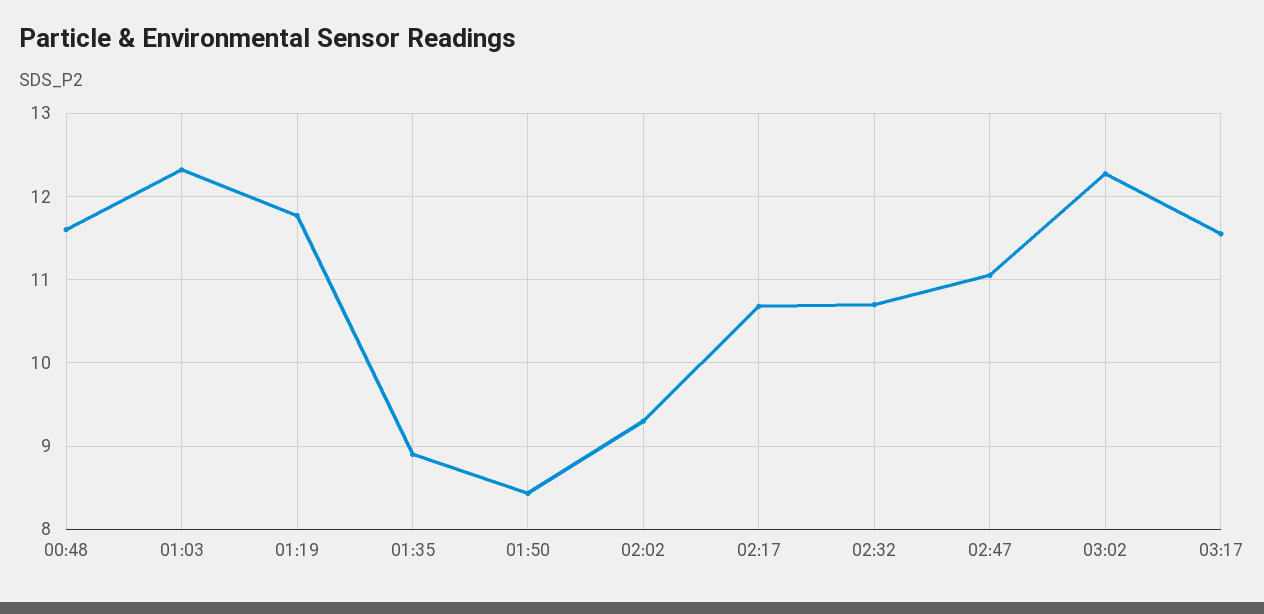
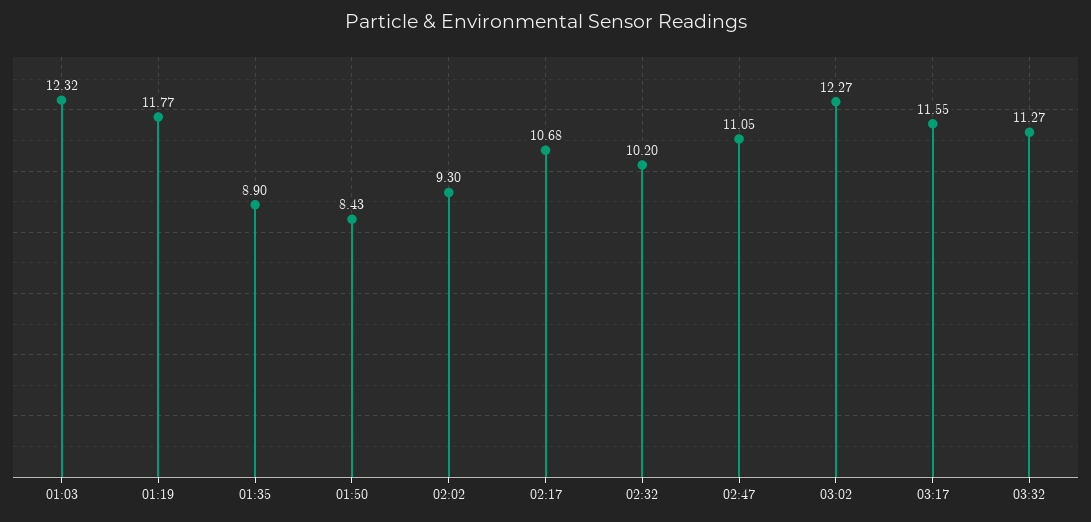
00:48: 11.6 -> none
02:32: 10.7 -> 10.2
03:32: none -> 11.27

